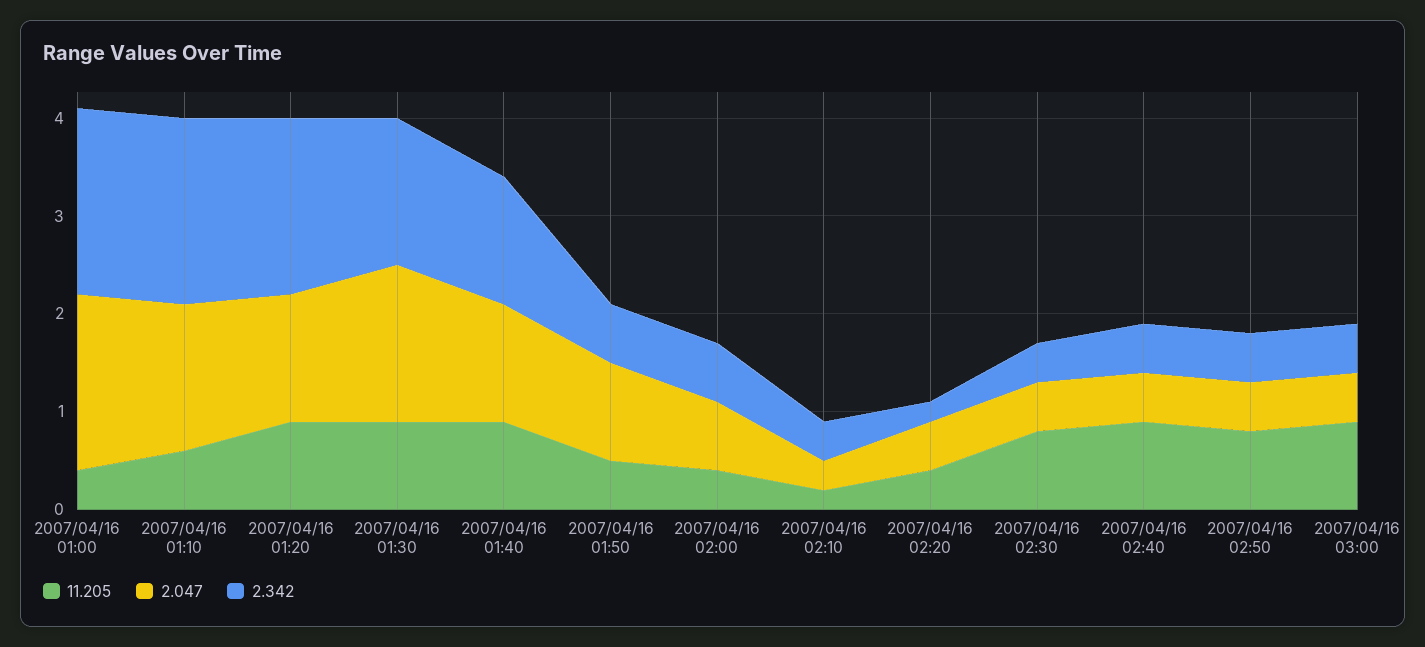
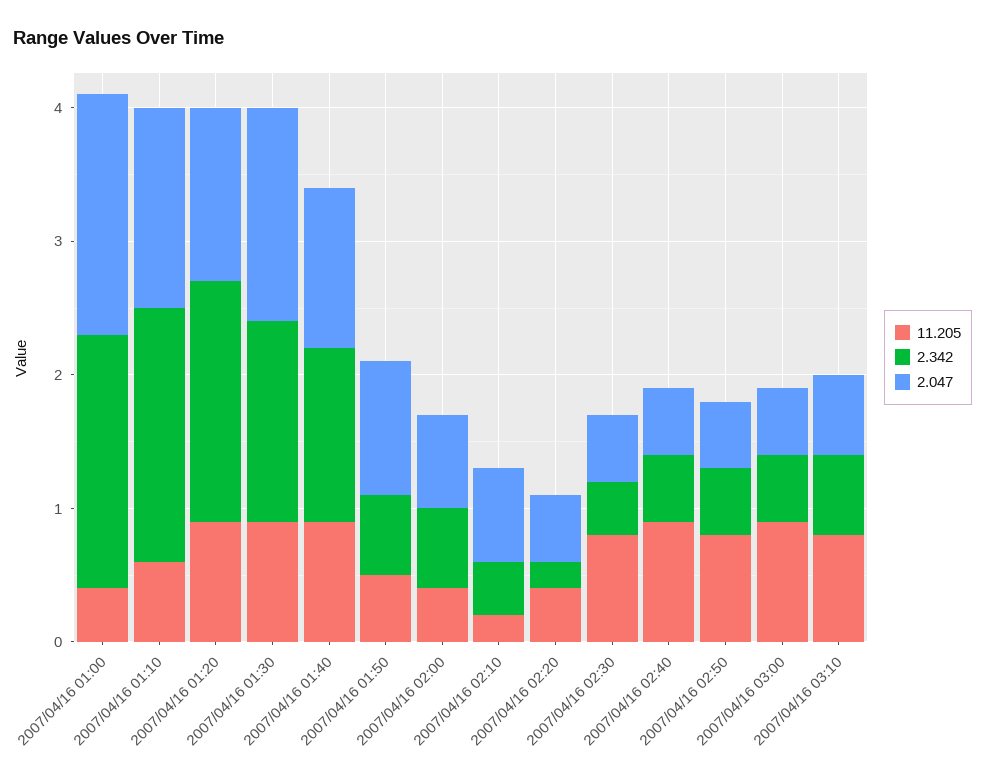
2.047, 2007/04/16 02:10: 0.3 -> 0.7
11.205, 2007/04/16 03:10: none -> 0.8
2.342, 2007/04/16 03:10: none -> 0.6
2.047, 2007/04/16 03:10: none -> 0.6

